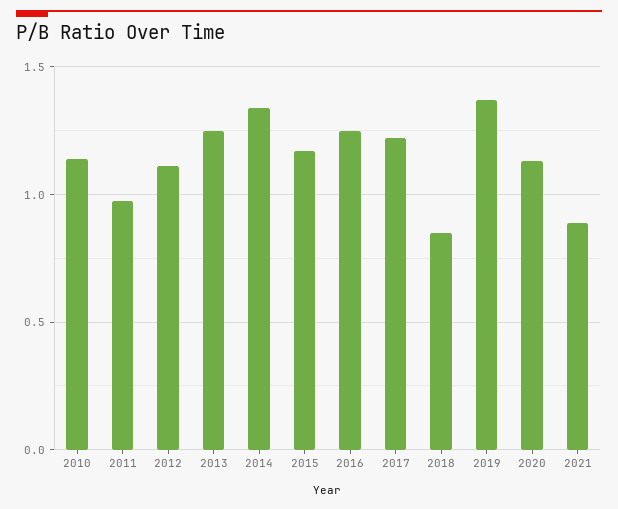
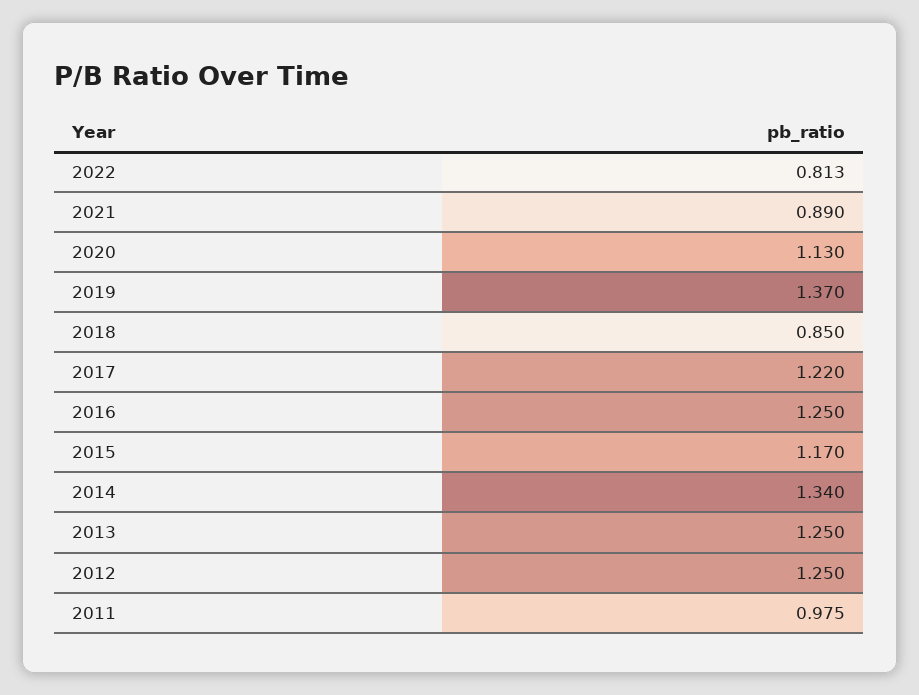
2010: 1.15 -> none
2012: 1.1 -> 1.25
2022: none -> 0.813

